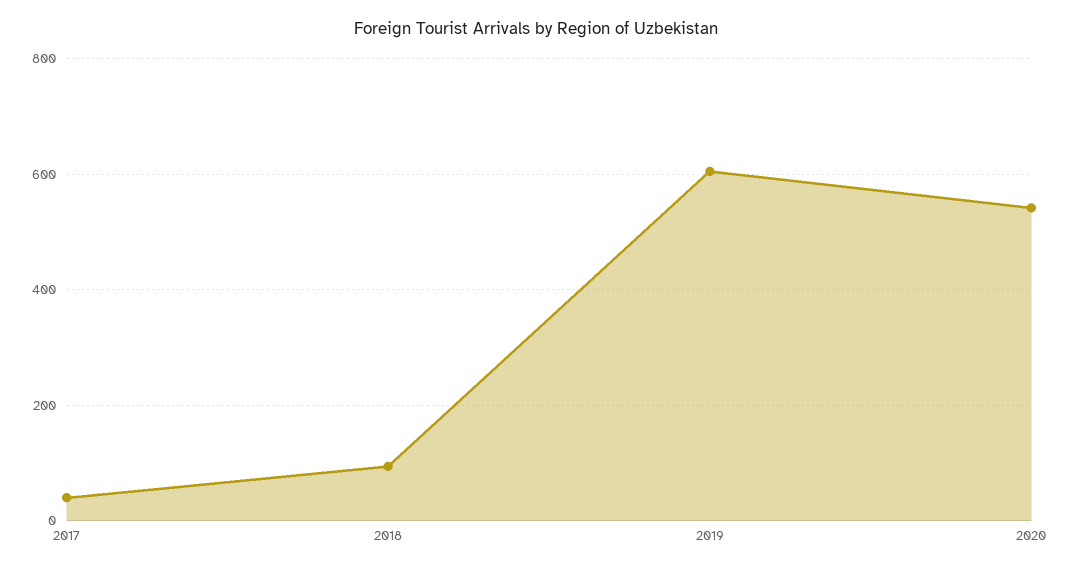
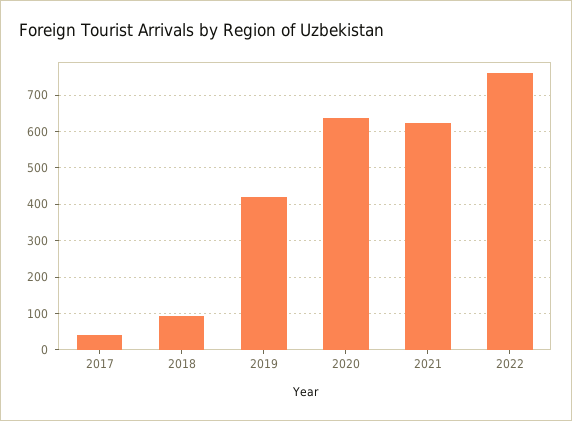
2019: 600 -> 420
2020: 540 -> 640
2021: none -> 620
2022: none -> 760

